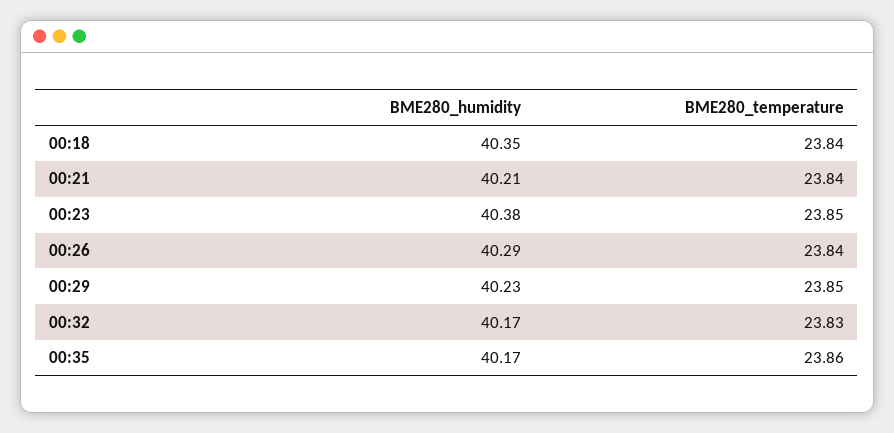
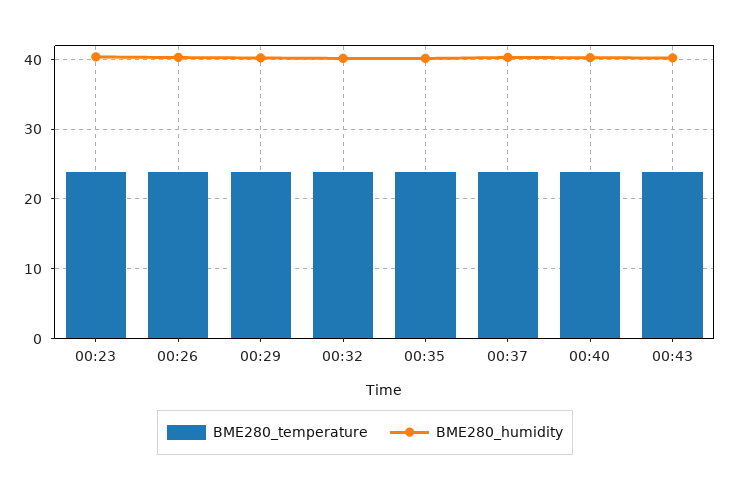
BME280_humidity, 00:18: 40.35 -> none
BME280_temperature, 00:18: 23.84 -> none
BME280_humidity, 00:21: 40.21 -> none
BME280_temperature, 00:21: 23.84 -> none
BME280_temperature, 00:37: none -> 24
BME280_humidity, 00:37: none -> 40
BME280_temperature, 00:40: none -> 24
BME280_humidity, 00:40: none -> 40
BME280_temperature, 00:43: none -> 24
BME280_humidity, 00:43: none -> 40

